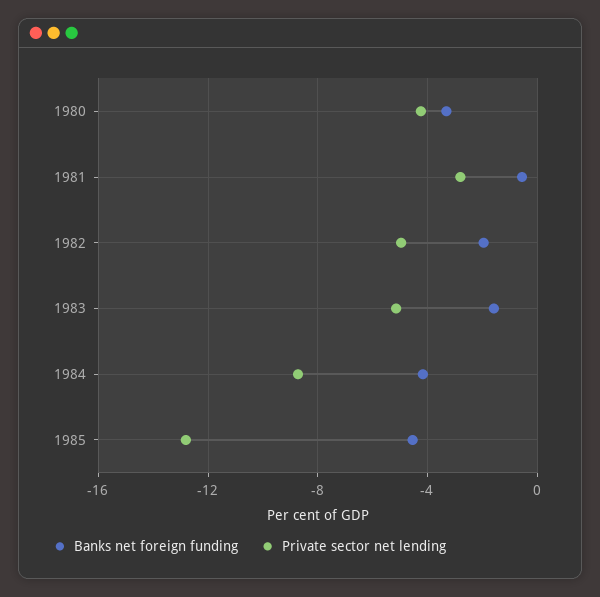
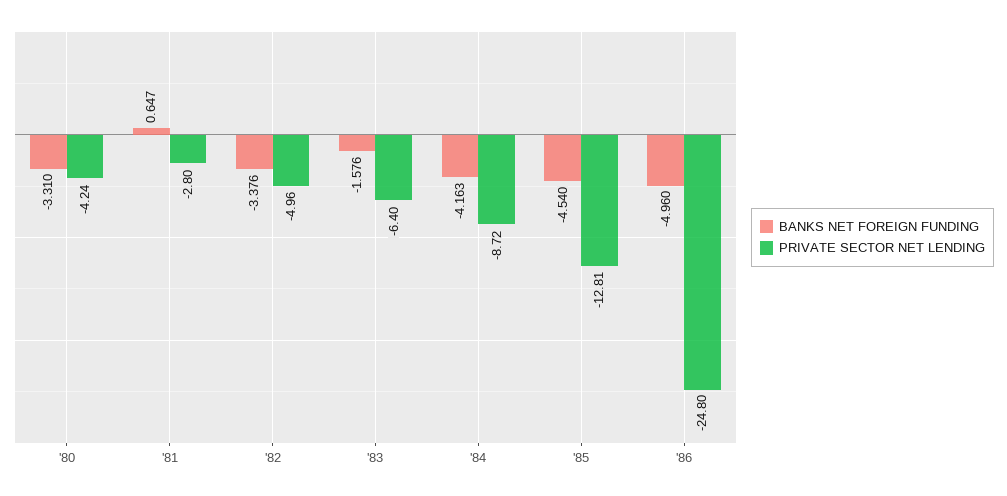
Banks net foreign funding, 1981: -0.5 -> 0.647
Banks net foreign funding, 1982: -2 -> -3.376
Private sector net lending, 1983: -5 -> -6.4
Banks net foreign funding, '86: none -> -4.96
Private sector net lending, '86: none -> -24.8

